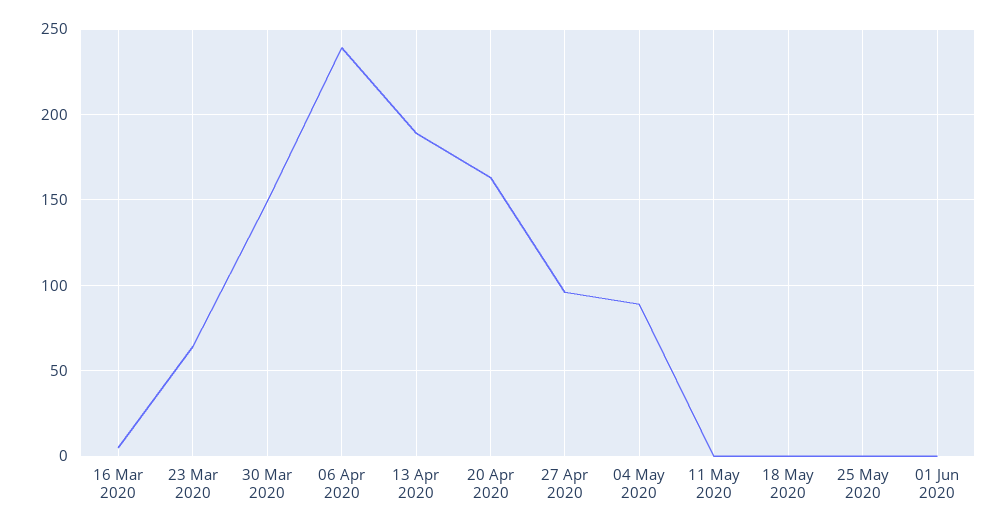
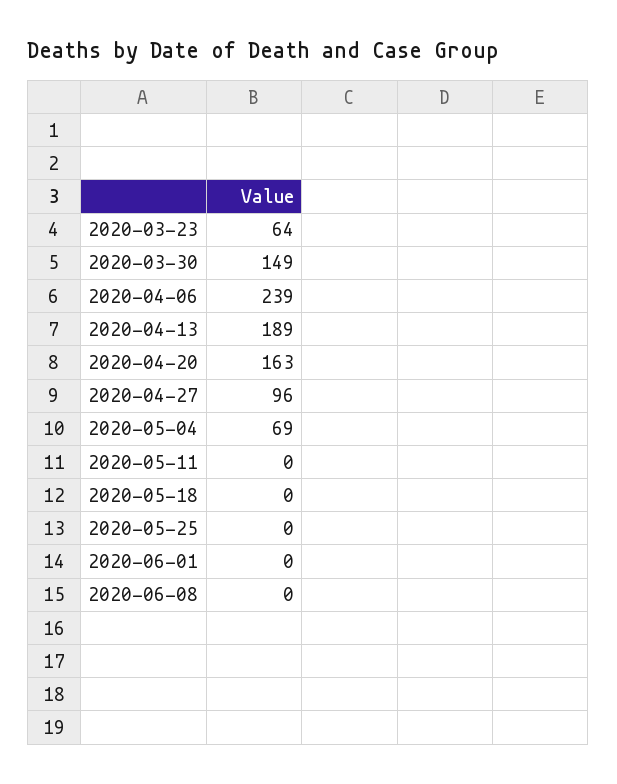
16 Mar 2020: 5 -> none
04 May 2020: 90 -> 69
2020-06-08: none -> 0

